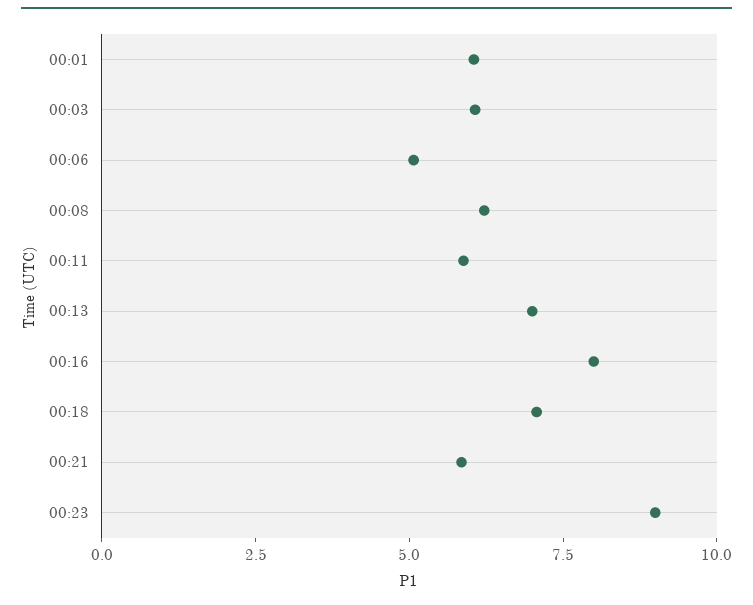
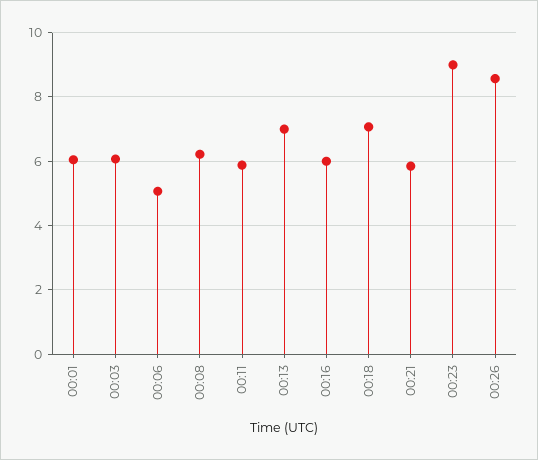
00:16: 8 -> 6
00:26: none -> 8.6

